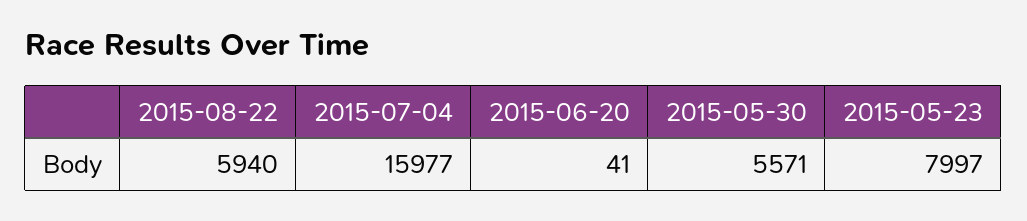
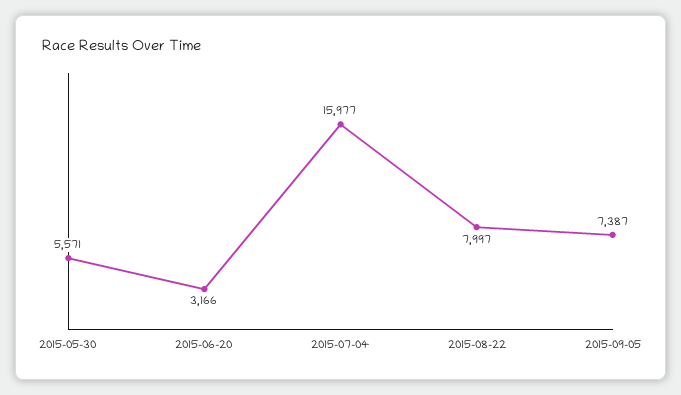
2015-08-22: 5940 -> 7997
2015-06-20: 41 -> 3166
2015-05-23: 7997 -> none
2015-09-05: none -> 7387

